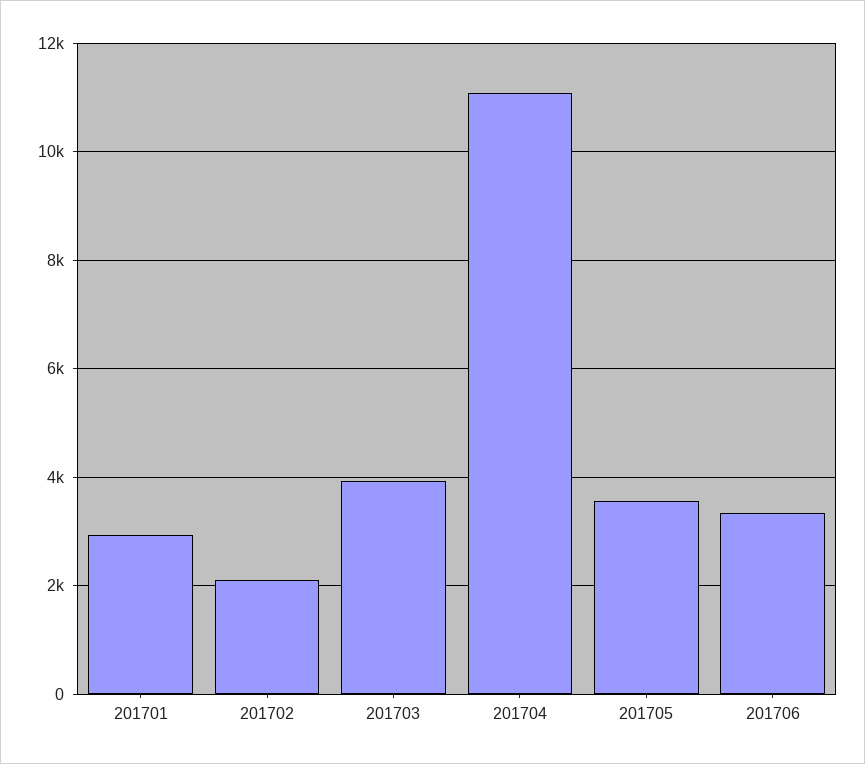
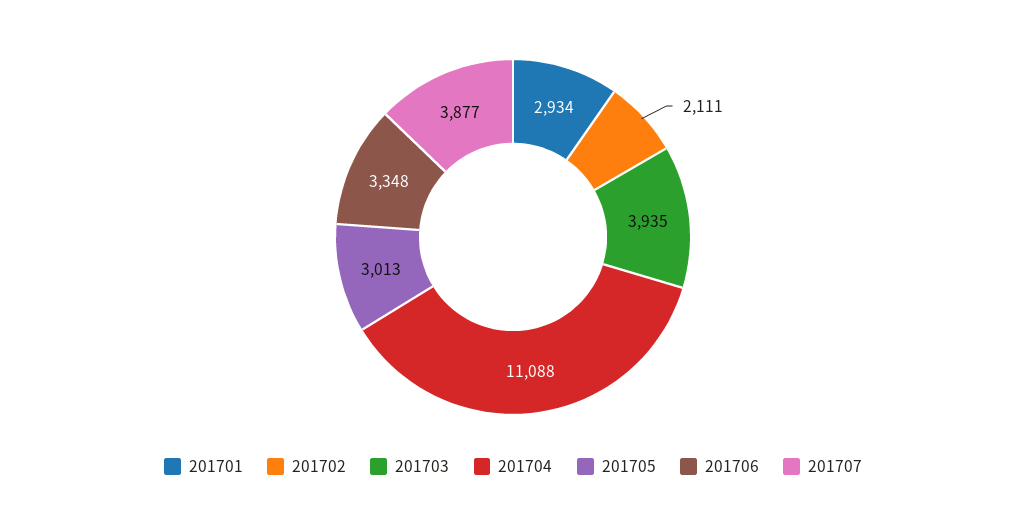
201705: 3600 -> 3013
201707: none -> 3877

